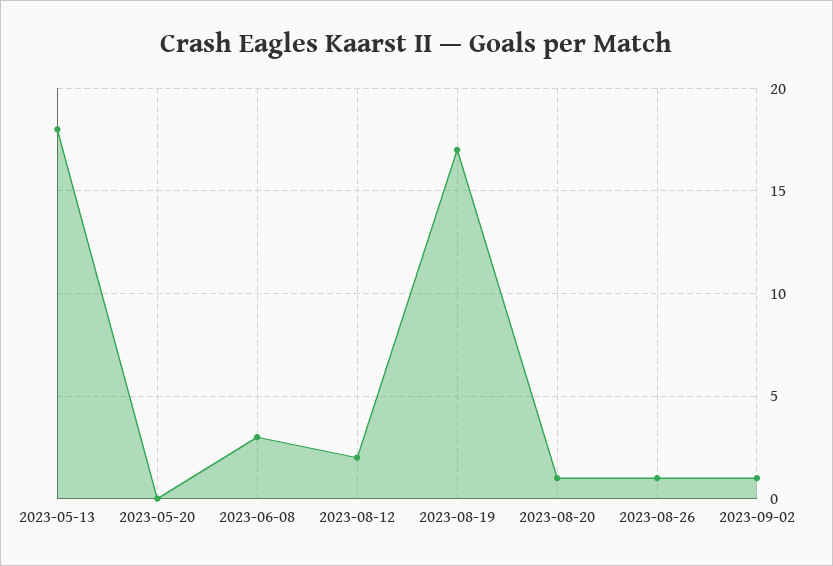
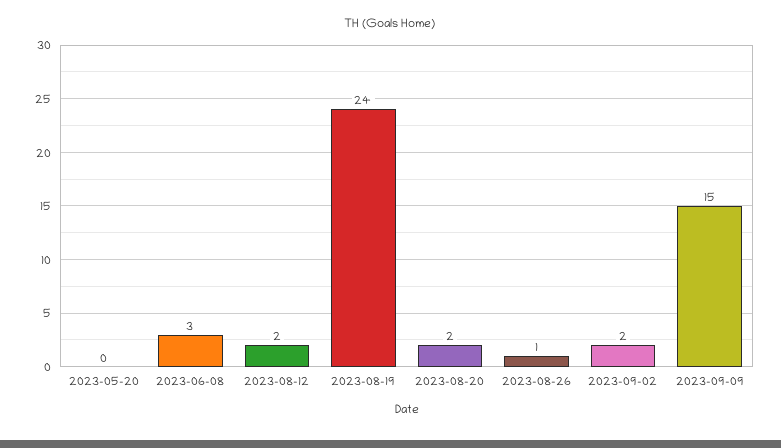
2023-05-13: 18 -> none
2023-08-19: 17 -> 24
2023-08-20: 1 -> 2
2023-09-02: 1 -> 2
2023-09-09: none -> 15

